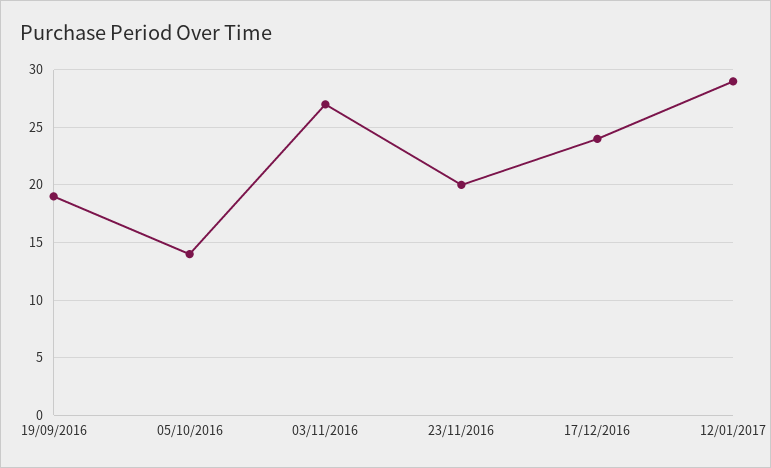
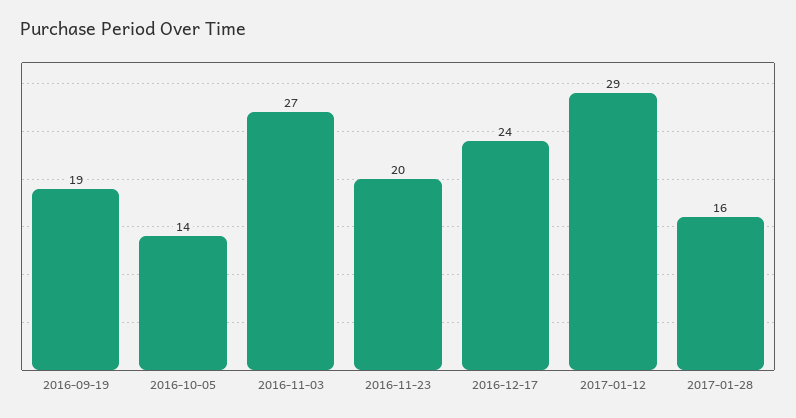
2017-01-28: none -> 16

